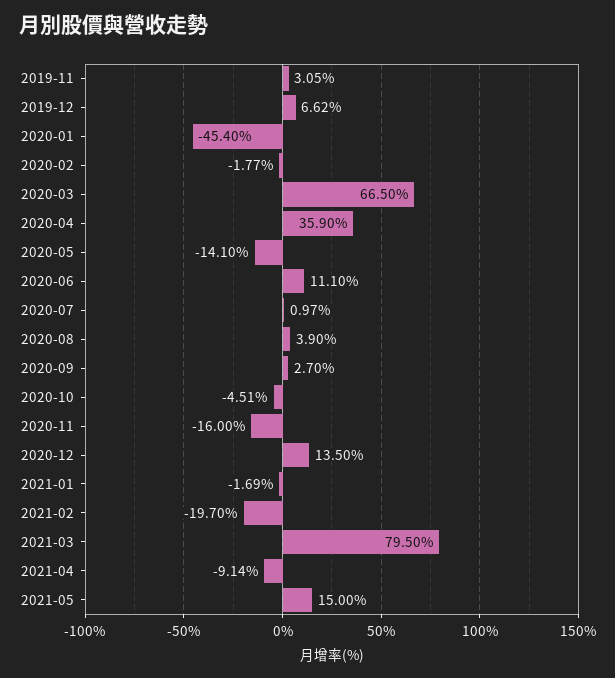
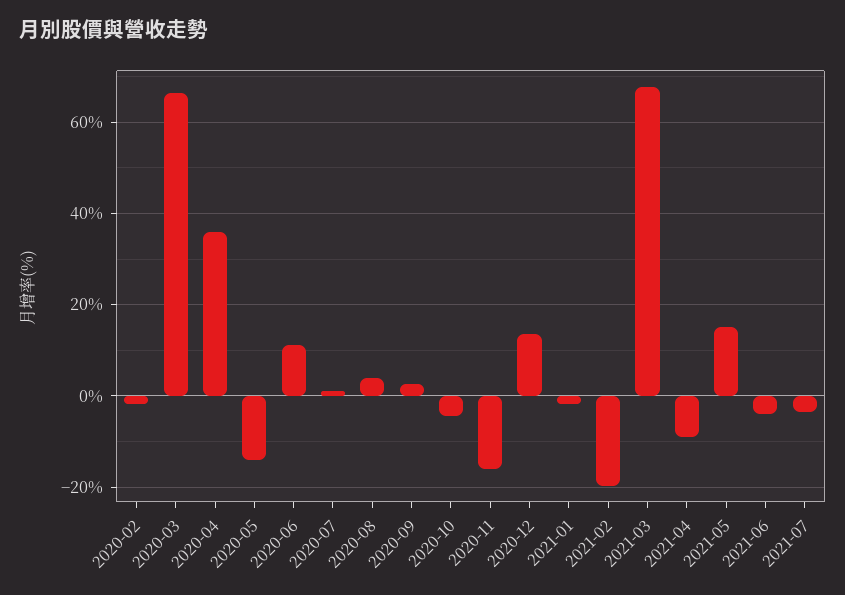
2019-11: 3.05 -> none
2019-12: 6.62 -> none
2020-01: -45.4 -> none
2021-03: 79.5 -> 68
2021-06: none -> -4
2021-07: none -> -4

